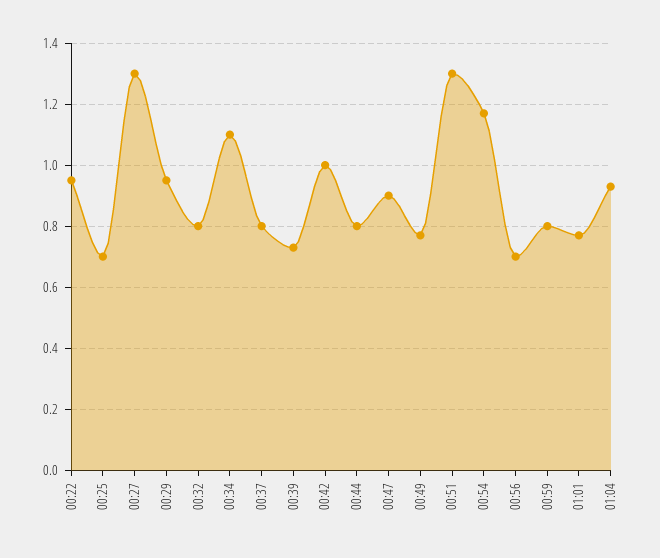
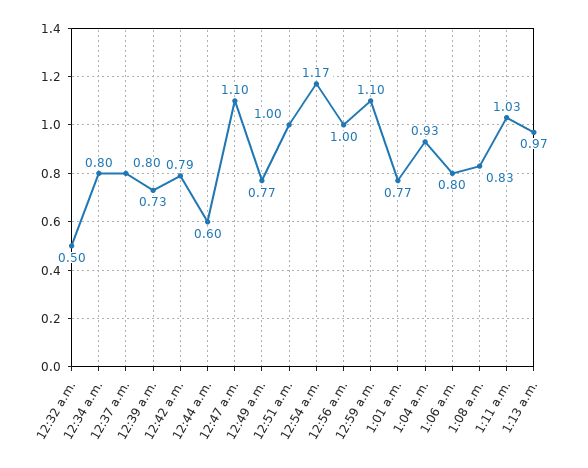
00:22: 0.95 -> none
00:25: 0.7 -> none
00:27: 1.3 -> none
00:29: 0.95 -> none
00:32: 0.8 -> 0.5
00:34: 1.1 -> 0.8
00:42: 1 -> 0.79
00:44: 0.8 -> 0.6
00:47: 0.9 -> 1.1
00:51: 1.3 -> 1
00:56: 0.7 -> 1
00:59: 0.8 -> 1.1
1:06 a.m.: none -> 0.8
1:08 a.m.: none -> 0.83
1:11 a.m.: none -> 1.03
1:13 a.m.: none -> 0.97

